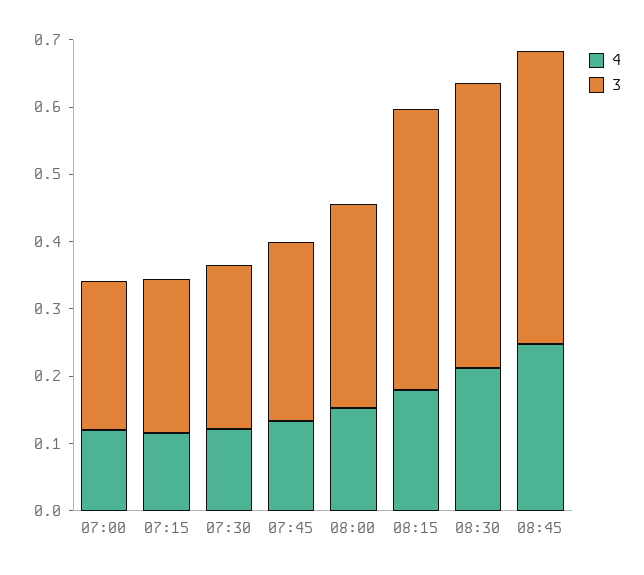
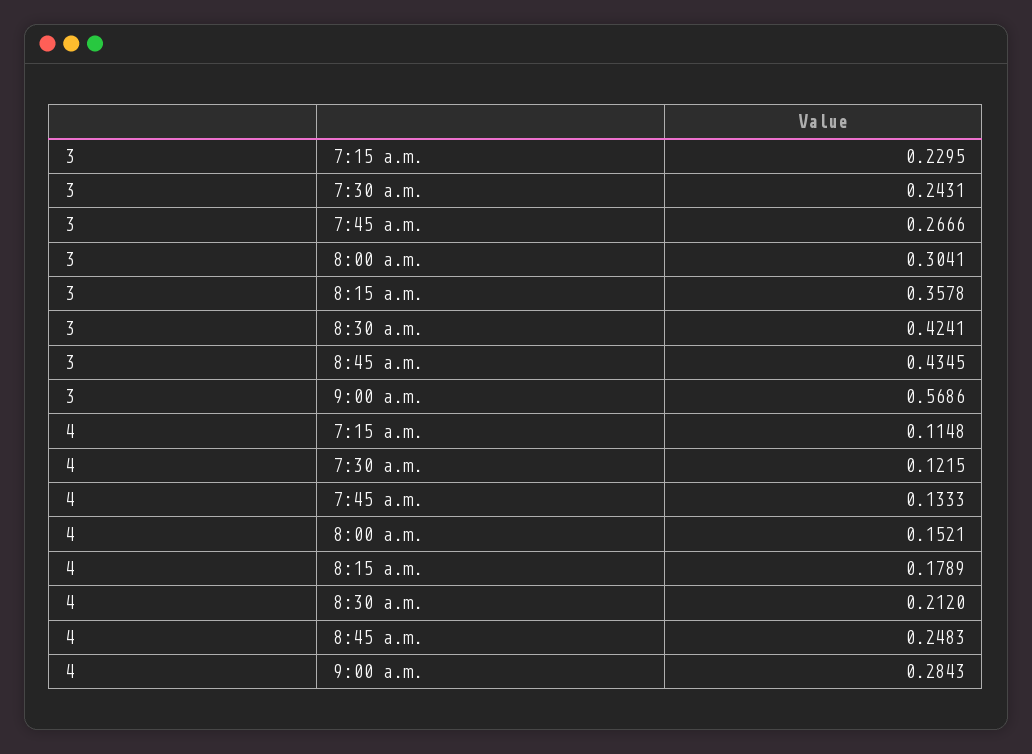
4, 07:00: 0.12 -> none
3, 07:00: 0.22 -> none
3, 08:15: 0.42 -> 0.3578
3, 9:00 a.m.: none -> 0.5686
4, 9:00 a.m.: none -> 0.2843

